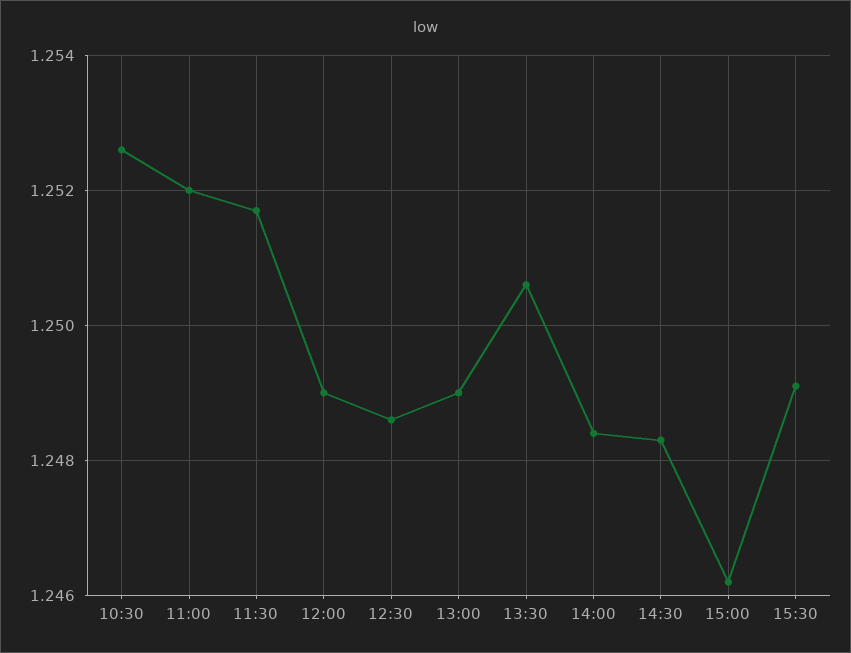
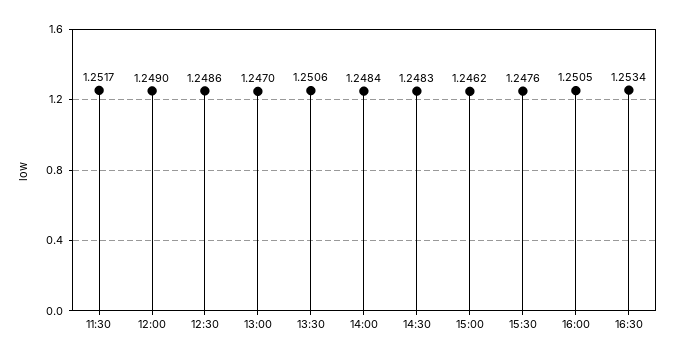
10:30: 1.2525 -> none
11:00: 1.252 -> none
13:00: 1.249 -> 1.247
15:30: 1.249 -> 1.2476
16:00: none -> 1.2505
16:30: none -> 1.2534

